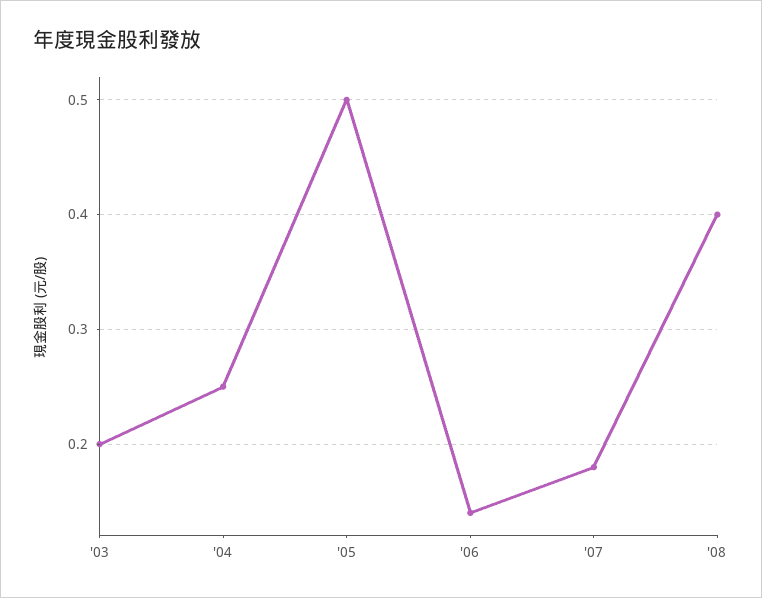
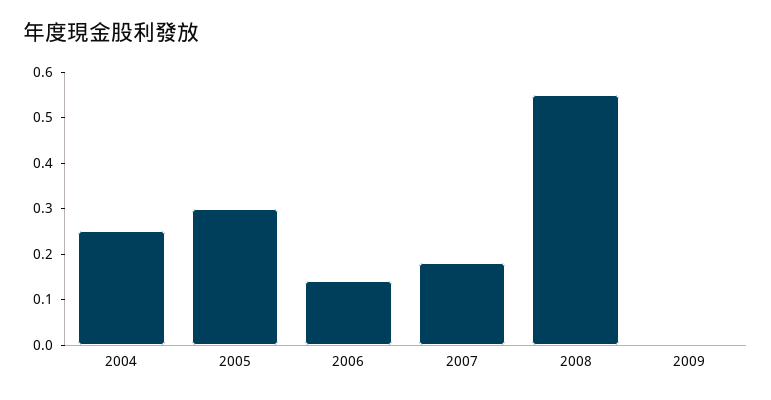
'03: 0.2 -> none
'05: 0.5 -> 0.3
'08: 0.4 -> 0.55
2009: none -> 0

